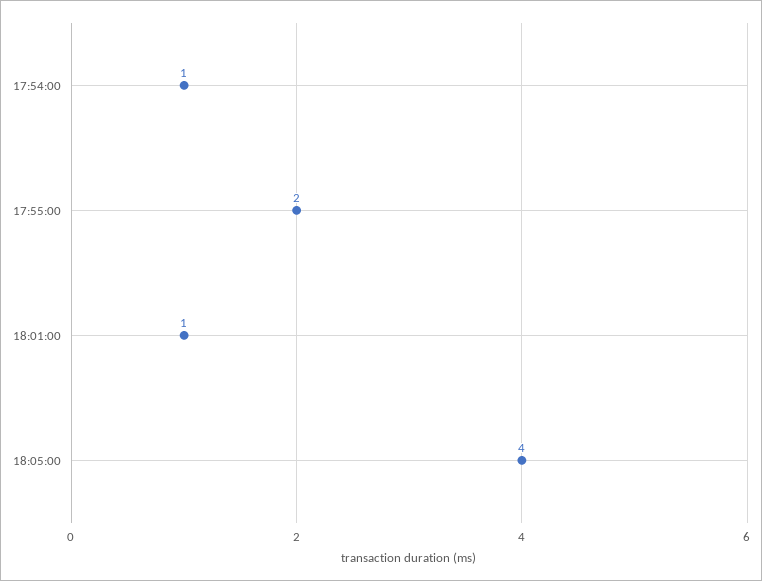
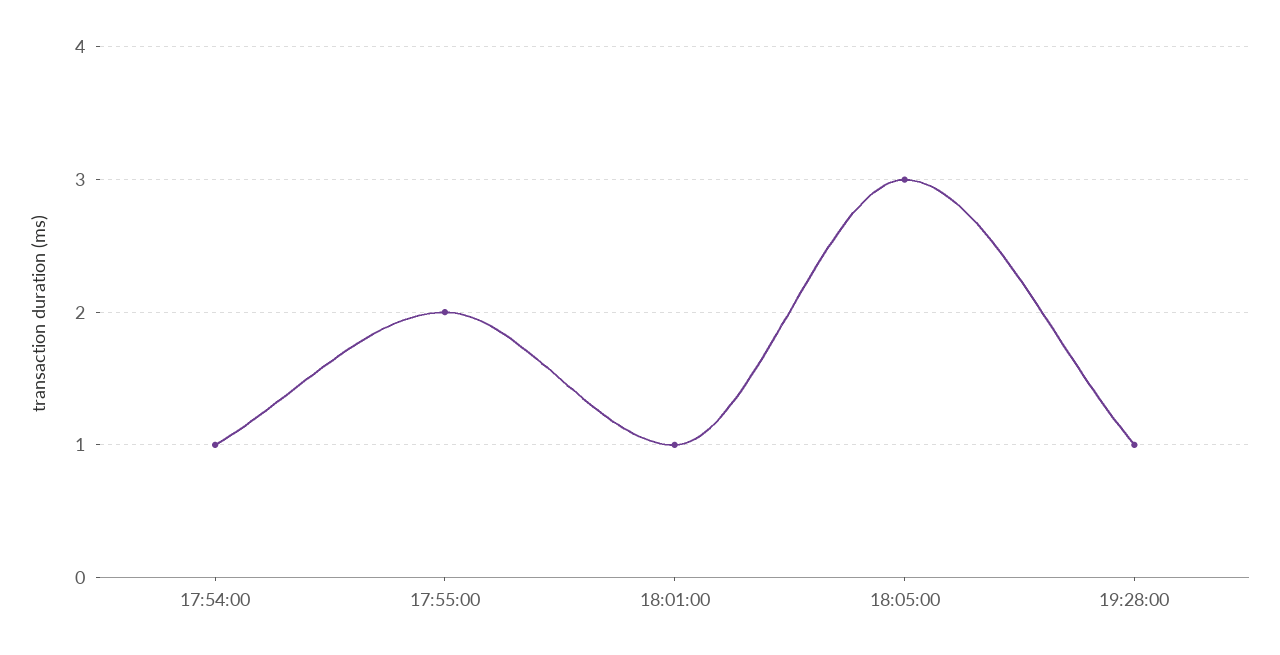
18:05:00: 4 -> 3
19:28:00: none -> 1

